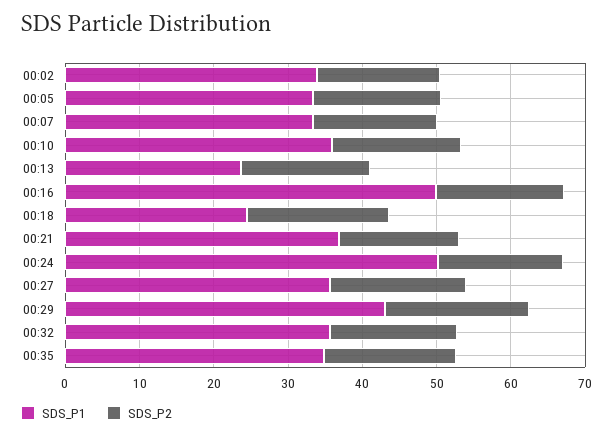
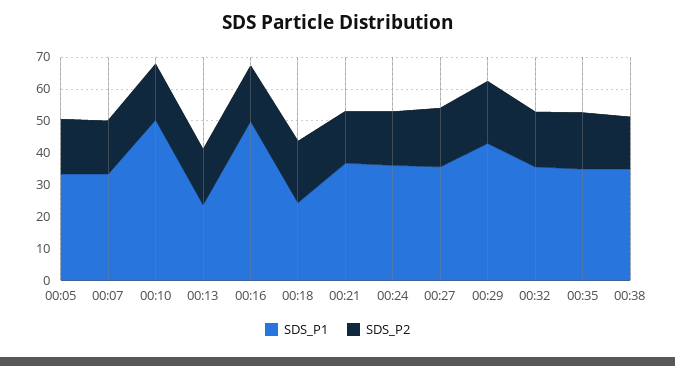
SDS_P1, 00:02: 34 -> none
SDS_P2, 00:02: 16 -> none
SDS_P1, 00:10: 36 -> 50
SDS_P1, 00:24: 50 -> 35
SDS_P1, 00:38: none -> 35
SDS_P2, 00:38: none -> 15

